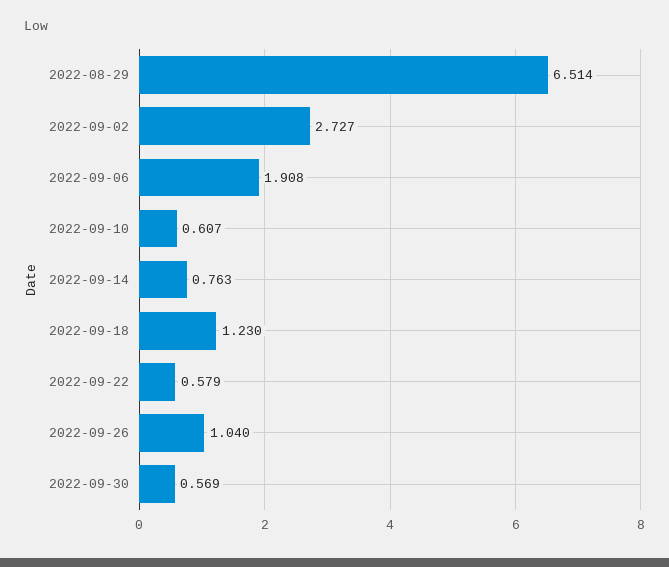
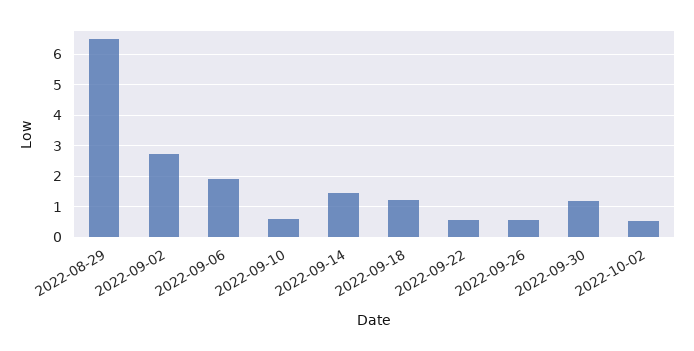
2022-09-14: 0.763 -> 1.4
2022-09-26: 1.04 -> 0.6
2022-09-30: 0.569 -> 1.2
2022-10-02: none -> 0.6

